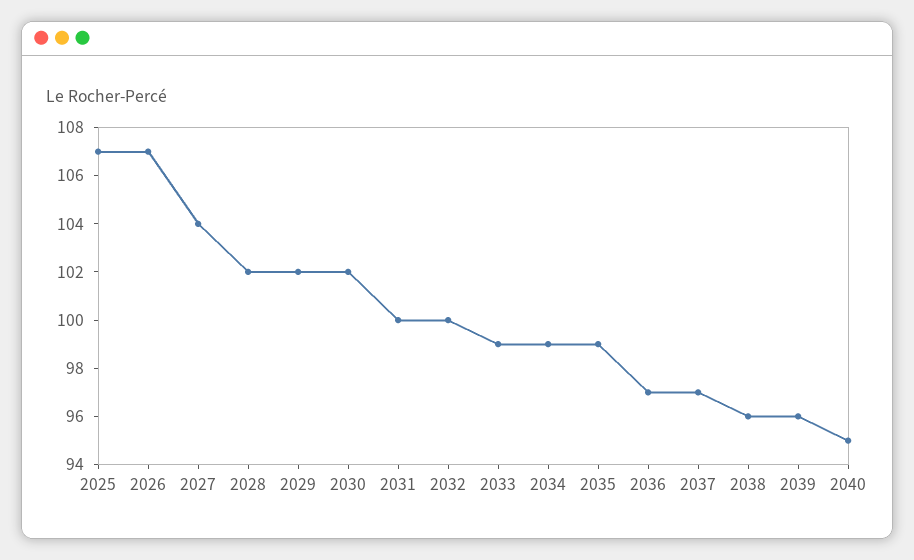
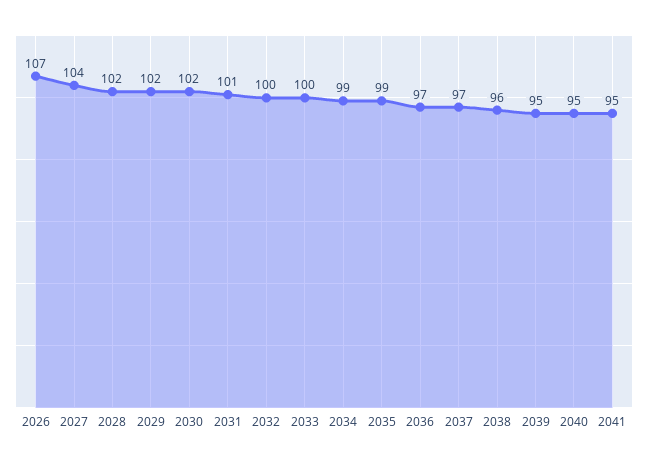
2025: 107 -> none
2031: 100 -> 101
2033: 99 -> 100
2039: 96 -> 95
2041: none -> 95

